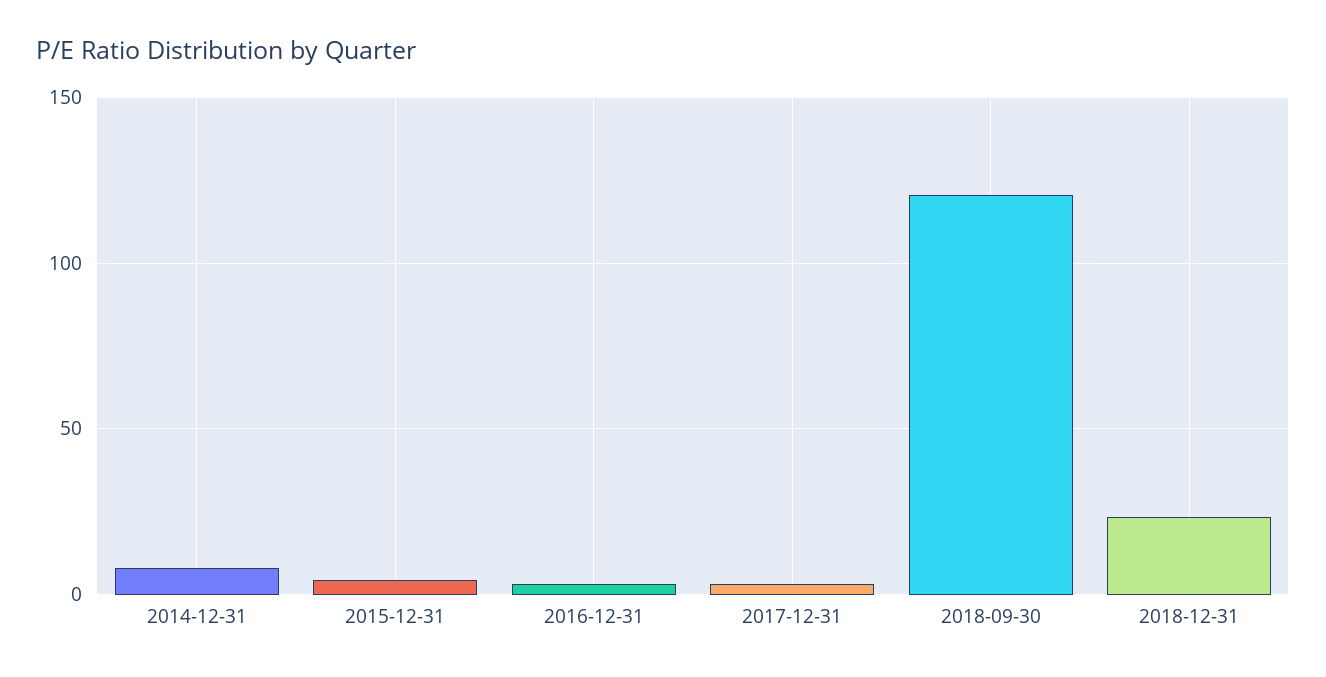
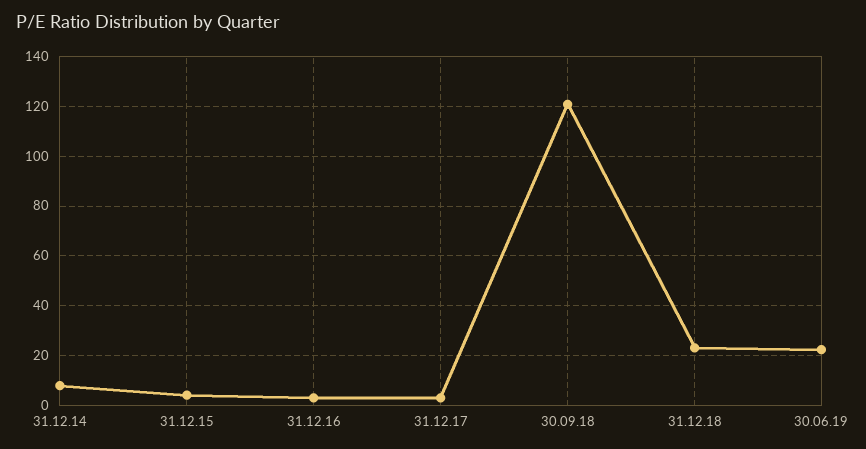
30.06.19: none -> 22.5

